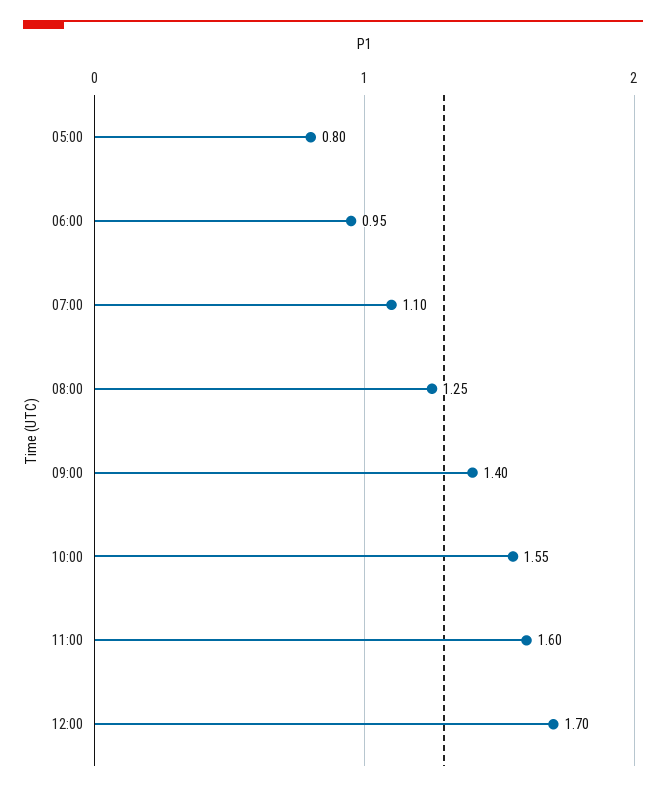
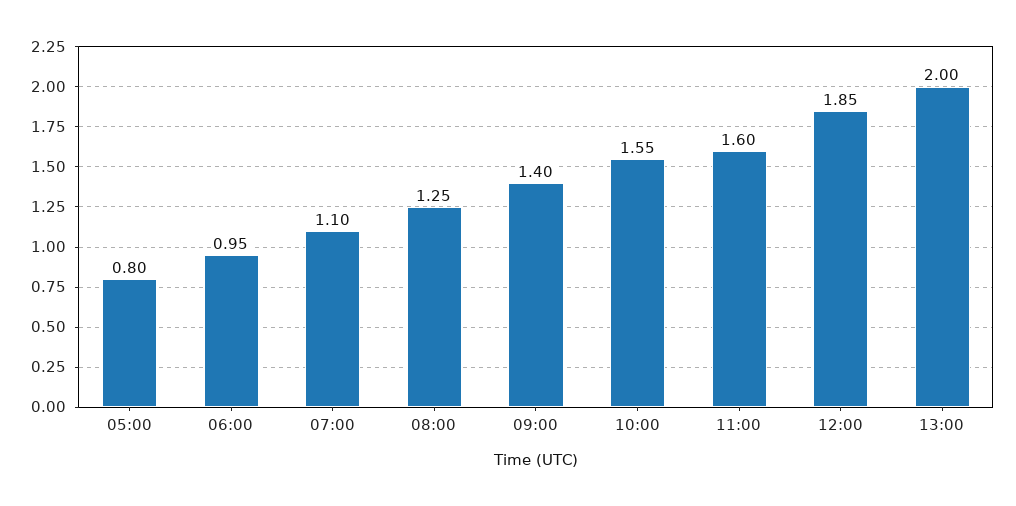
12:00: 1.7 -> 1.85
13:00: none -> 2

